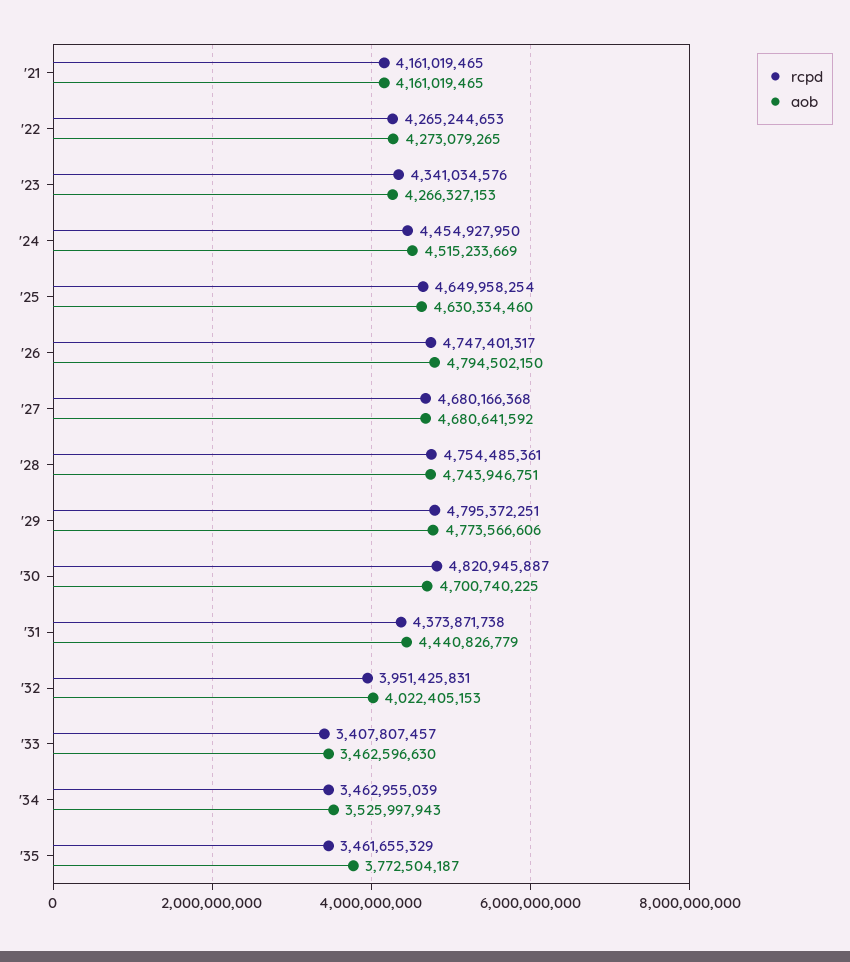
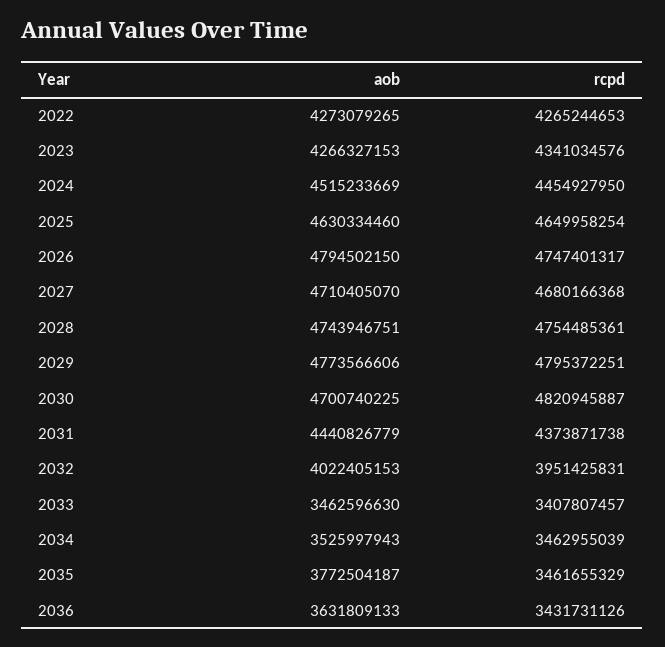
rcpd, '21: 4161019465 -> none
aob, '21: 4161019465 -> none
aob, '27: 4680641592 -> 4710405070
aob, 2036: none -> 3631809133
rcpd, 2036: none -> 3431731126

